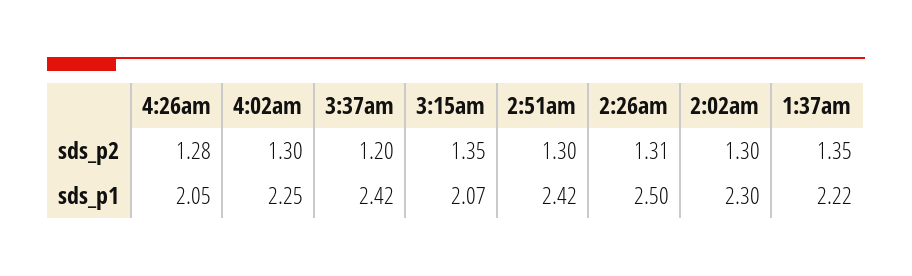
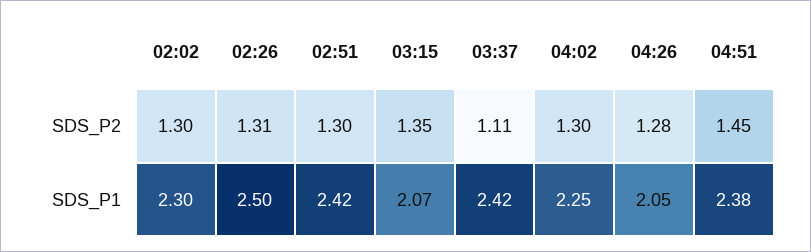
3:37am, sds_p2: 1.2 -> 1.11
1:37am, sds_p2: 1.35 -> none
1:37am, sds_p1: 2.22 -> none
04:51, sds_p2: none -> 1.45
04:51, sds_p1: none -> 2.38

